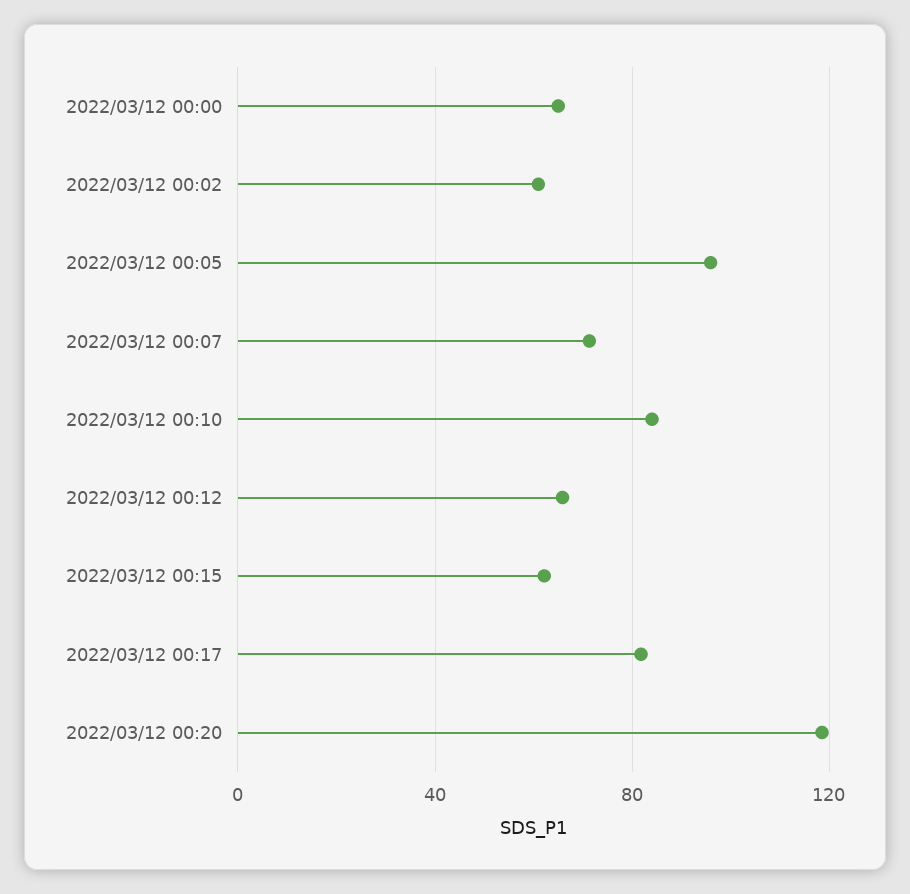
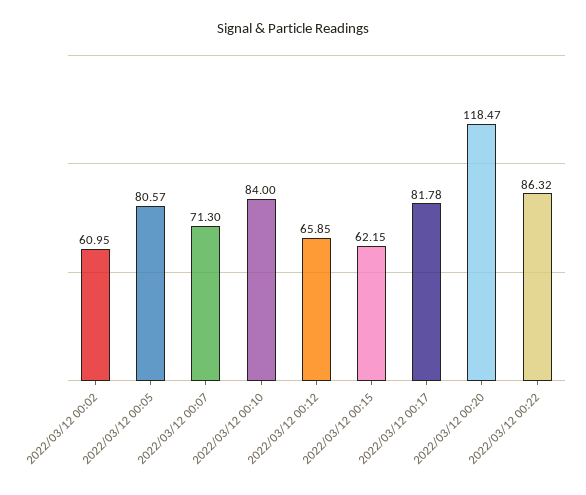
2022/03/12 00:00: 65 -> none
2022/03/12 00:05: 95 -> 80.57
2022/03/12 00:22: none -> 86.32

